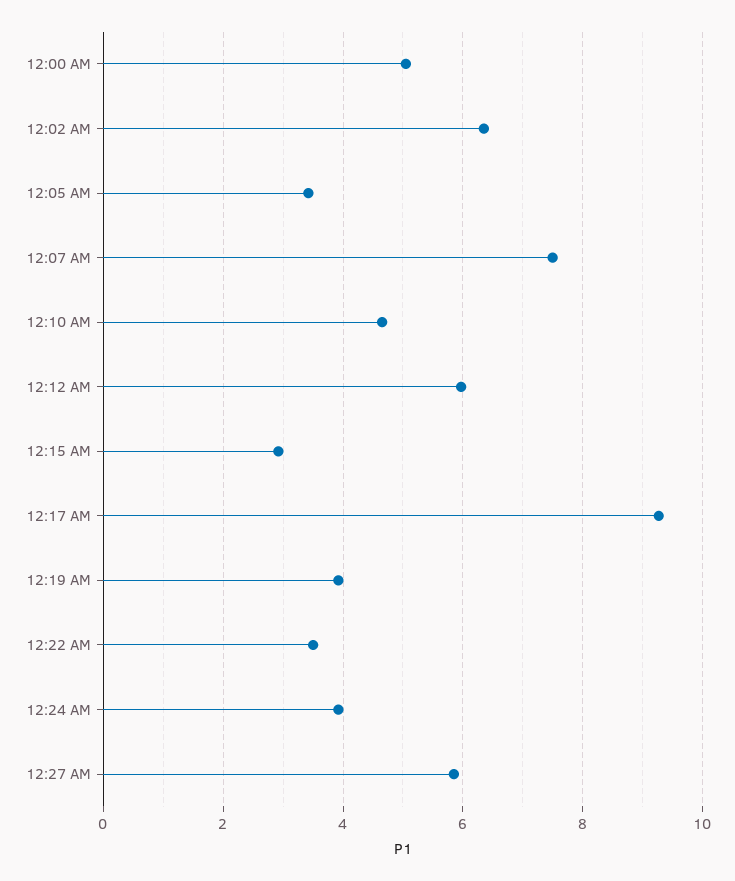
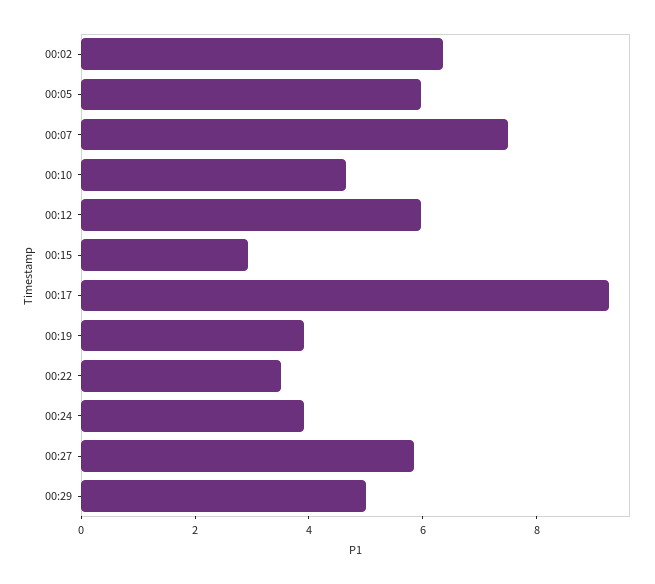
12:00 AM: 5 -> none
12:05 AM: 3.4 -> 6
00:29: none -> 5

